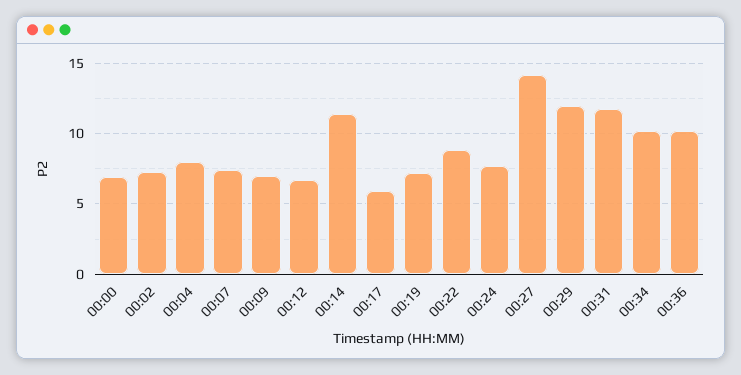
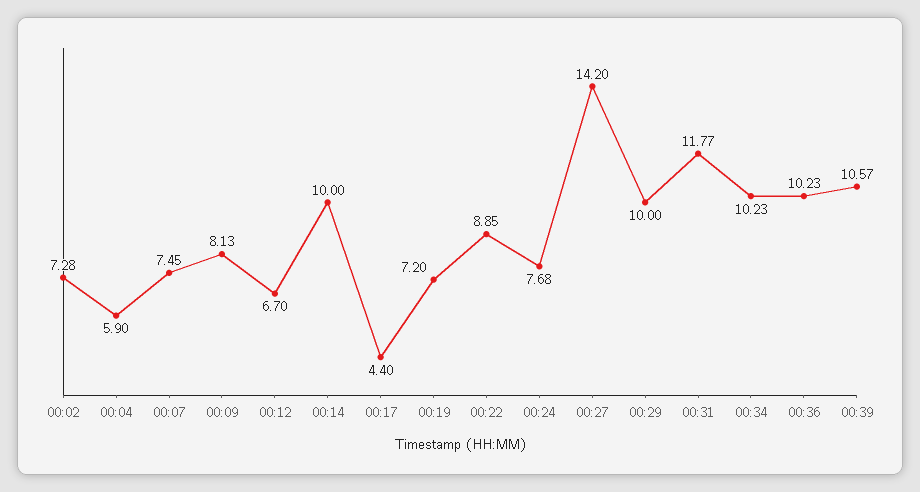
00:00: 7 -> none
00:04: 8 -> 5.9
00:09: 7 -> 8.13
00:14: 11.5 -> 10
00:17: 6 -> 4.4
00:29: 12 -> 10
00:39: none -> 10.57

